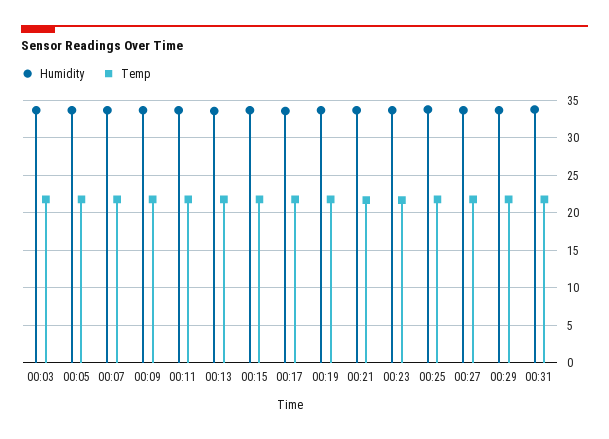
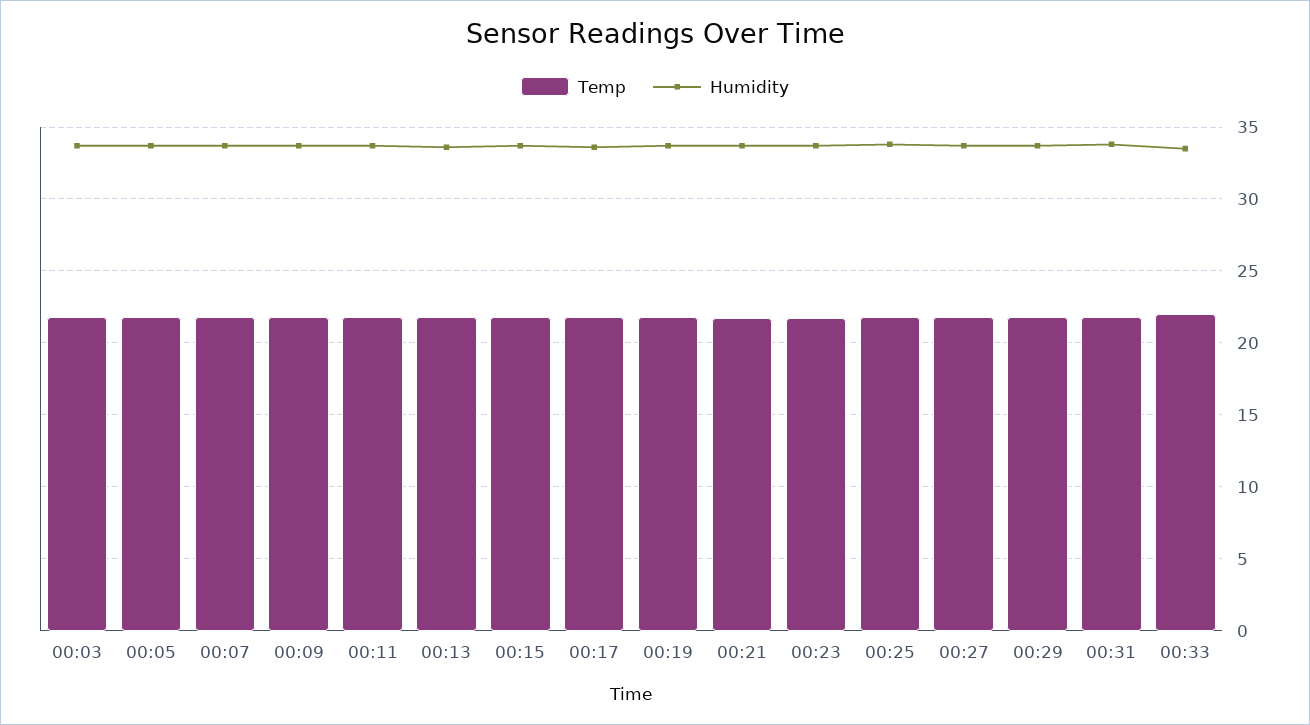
Temp, 00:33: none -> 22
Humidity, 00:33: none -> 33.5

